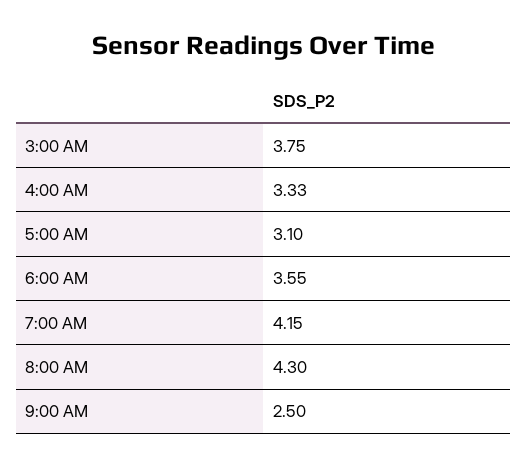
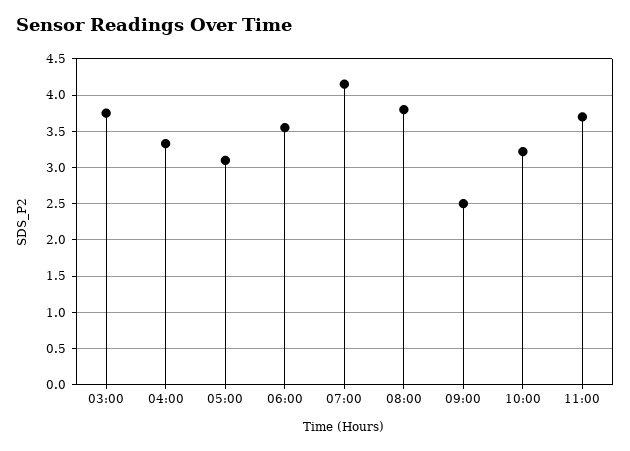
8:00 AM: 4.3 -> 3.8
10:00: none -> 3.2
11:00: none -> 3.7

